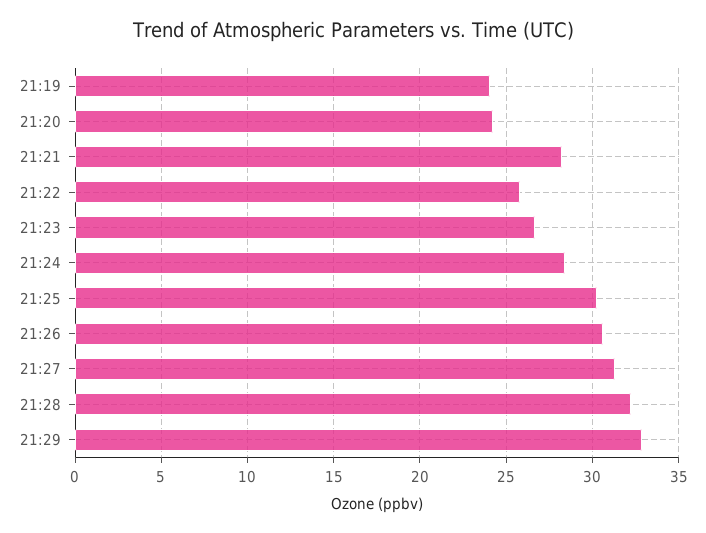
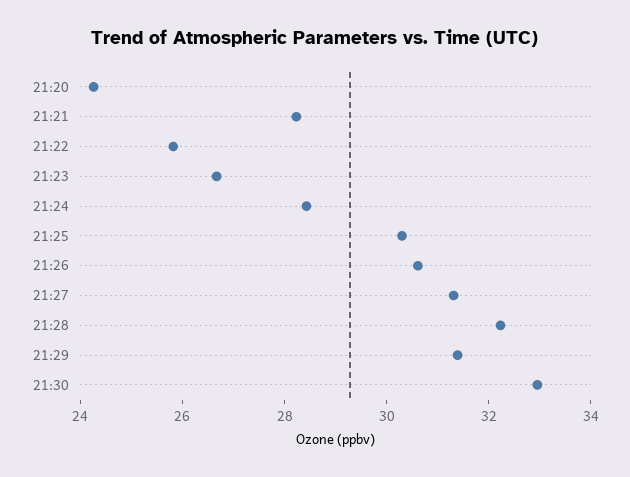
21:19: 24 -> none
21:29: 33 -> 31.5
21:30: none -> 33

